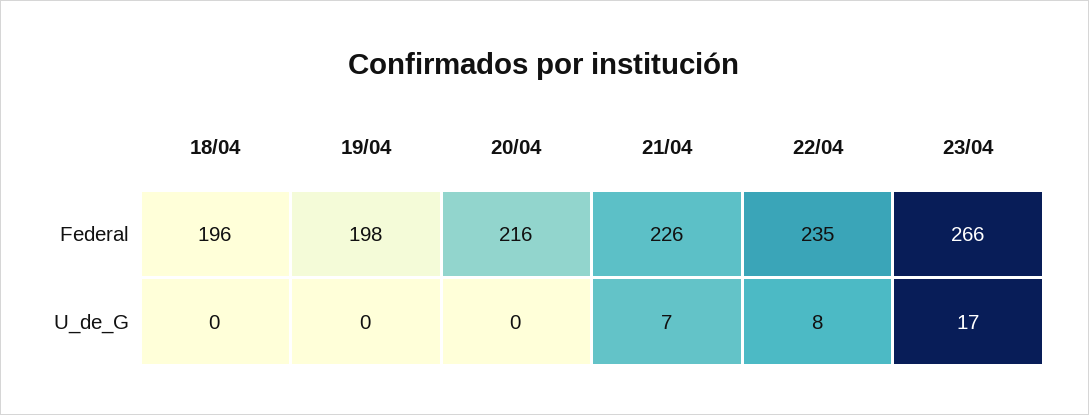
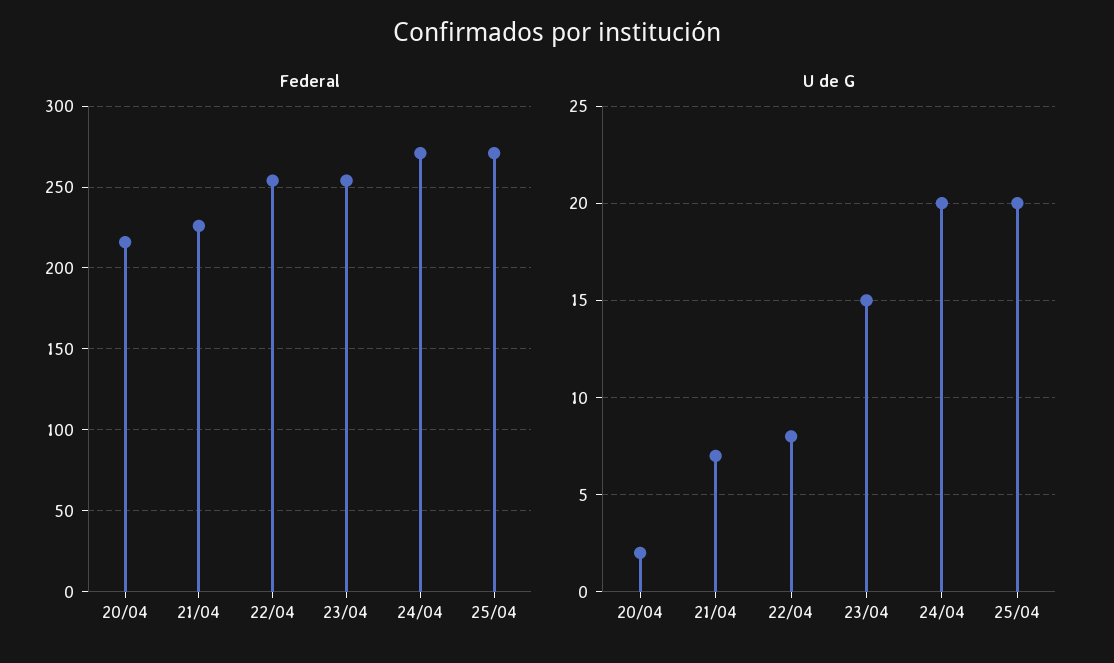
Federal, 18/04: 196 -> none
Federal, 19/04: 198 -> none
Federal, 22/04: 235 -> 255
Federal, 23/04: 266 -> 255
U_de_G, 18/04: 0 -> none
U_de_G, 19/04: 0 -> none
U_de_G, 20/04: 0 -> 2
U_de_G, 23/04: 17 -> 15
Federal, 24/04: none -> 270
Federal, 25/04: none -> 270
U_de_G, 24/04: none -> 20
U_de_G, 25/04: none -> 20

